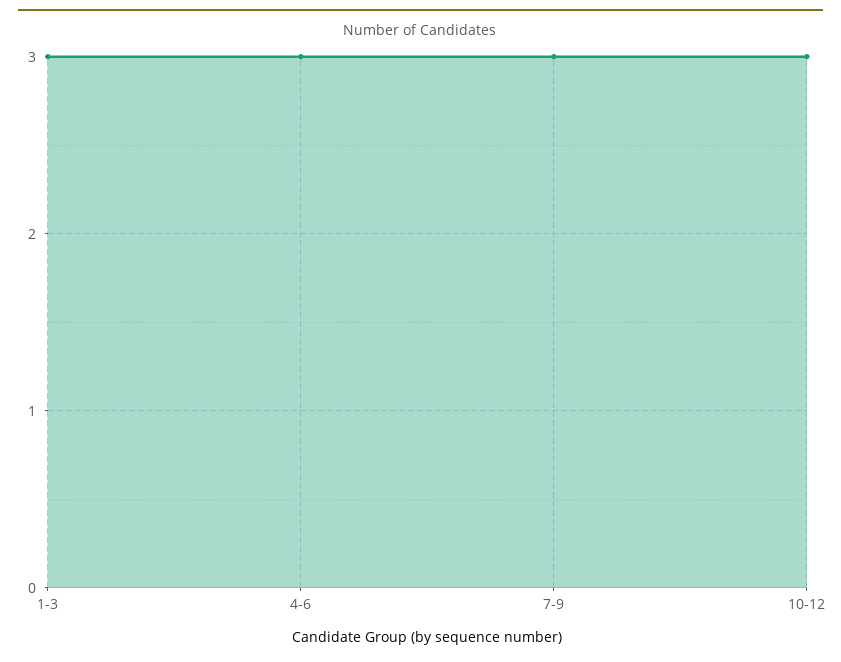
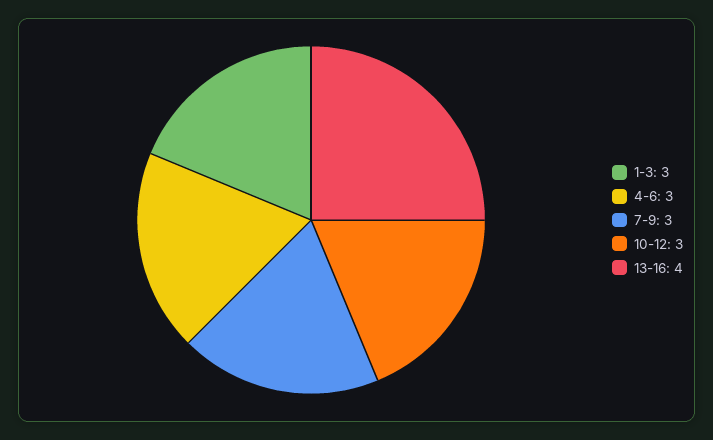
13-16: none -> 4

